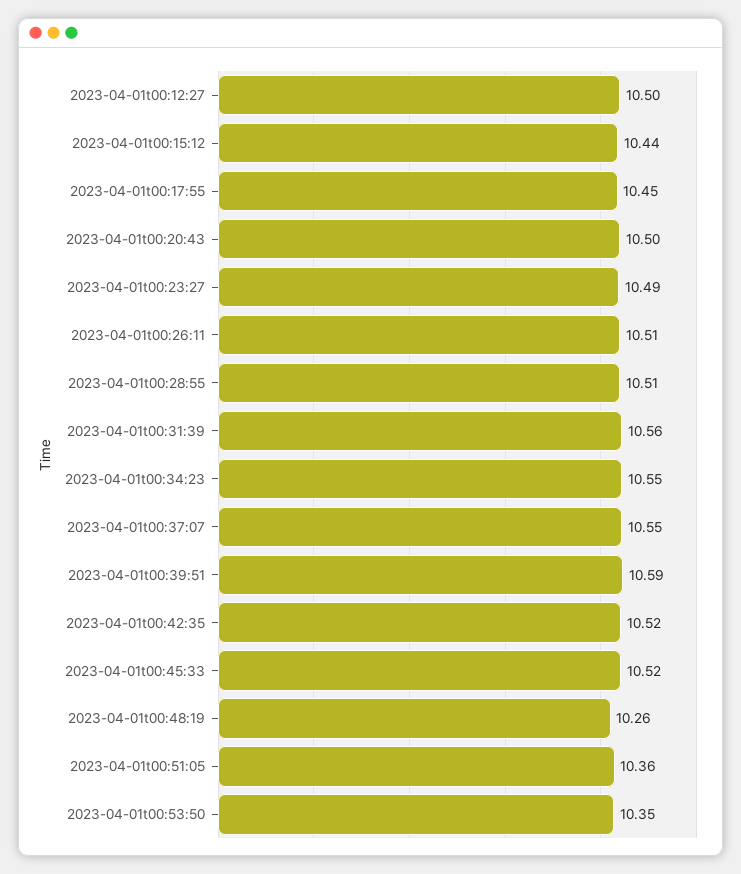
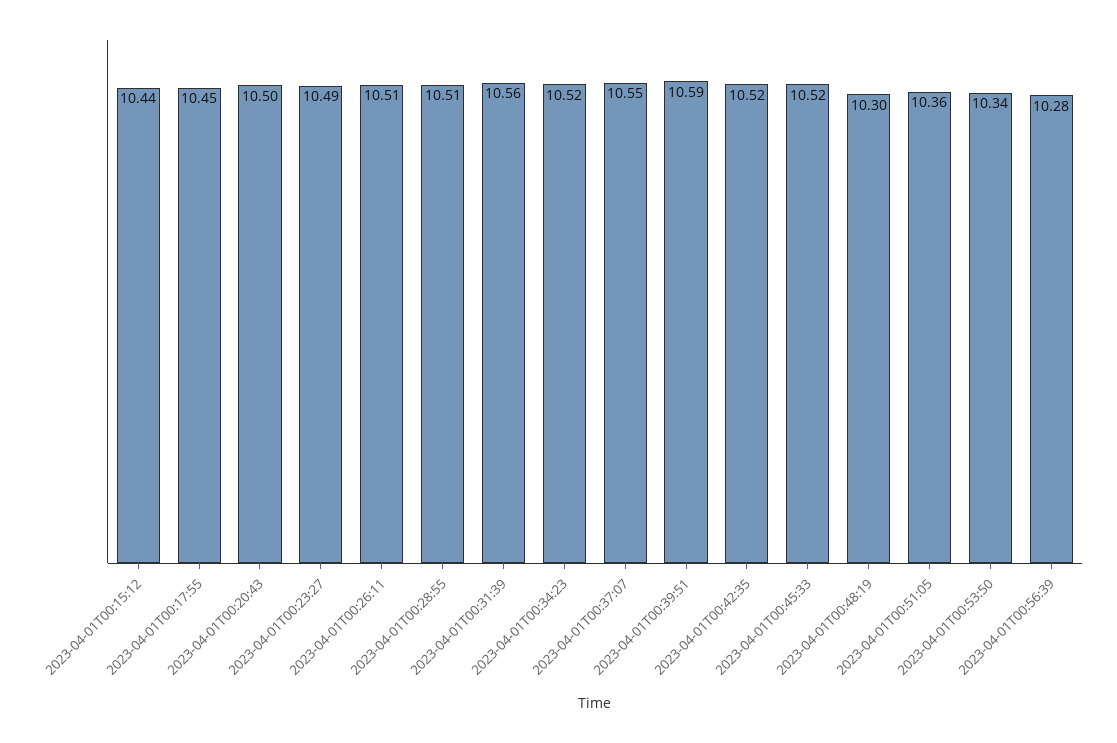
2023-04-01t00:12:27: 10.5 -> none
2023-04-01t00:34:23: 10.55 -> 10.52
2023-04-01t00:48:19: 10.26 -> 10.3
2023-04-01t00:53:50: 10.35 -> 10.34
2023-04-01T00:56:39: none -> 10.28

